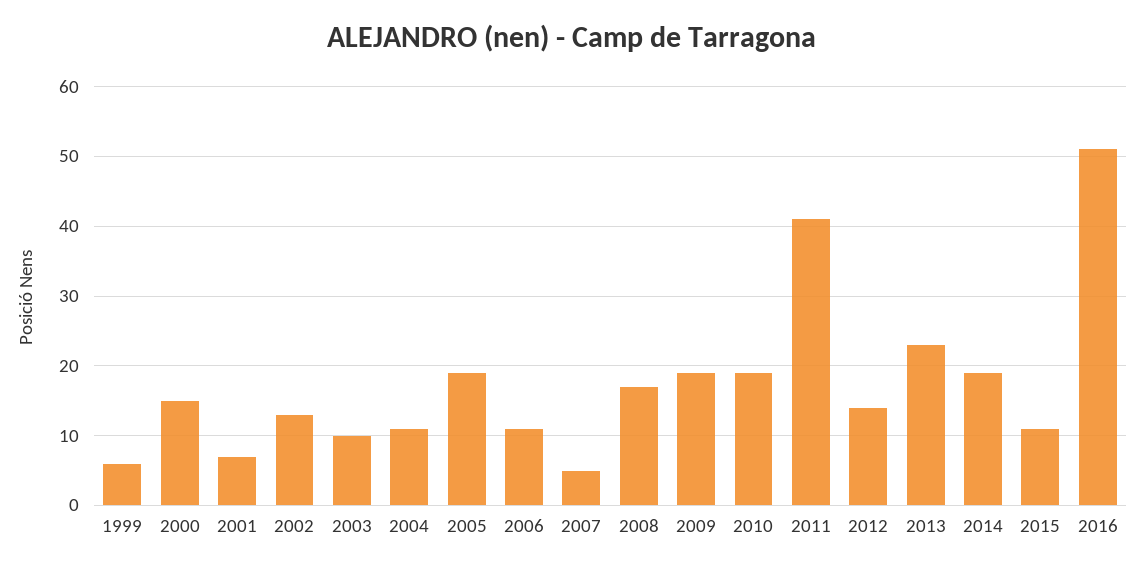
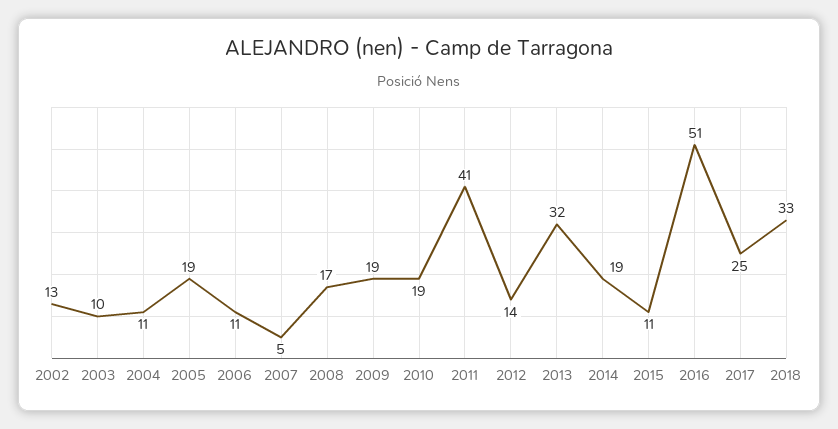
1999: 6 -> none
2000: 15 -> none
2001: 7 -> none
2013: 23 -> 32
2017: none -> 25
2018: none -> 33

